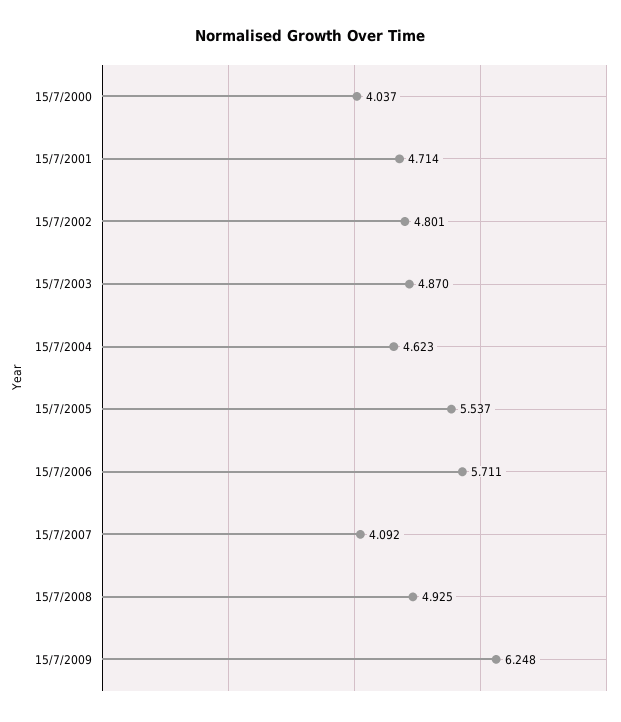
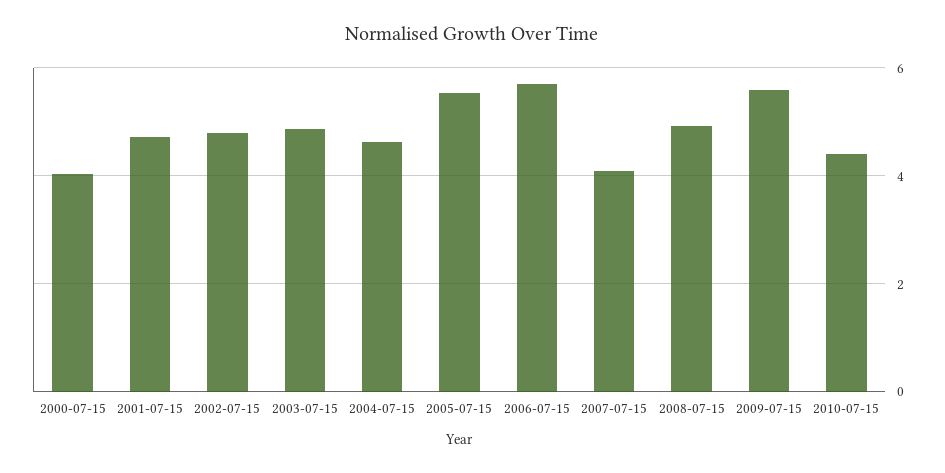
15/7/2009: 6.248 -> 5.6
2010-07-15: none -> 4.4

